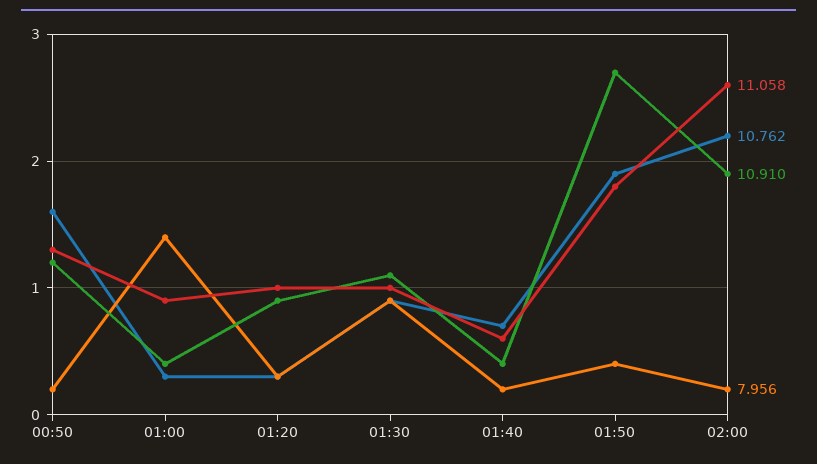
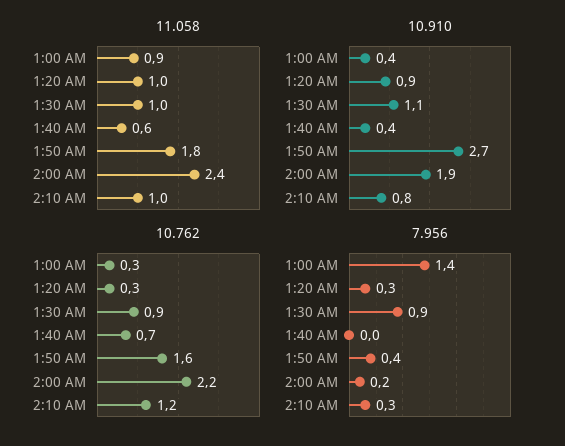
11.058, 00:50: 1.3 -> none
10.762, 00:50: 1.6 -> none
10.910, 00:50: 1.2 -> none
7.956, 00:50: 0.2 -> none
7.956, 01:40: 0.2 -> 0
10.762, 01:50: 1.9 -> 1.6
11.058, 02:00: 2.6 -> 2.4
11.058, 2:10 AM: none -> 1
10.910, 2:10 AM: none -> 0.8
10.762, 2:10 AM: none -> 1.2
7.956, 2:10 AM: none -> 0.3

